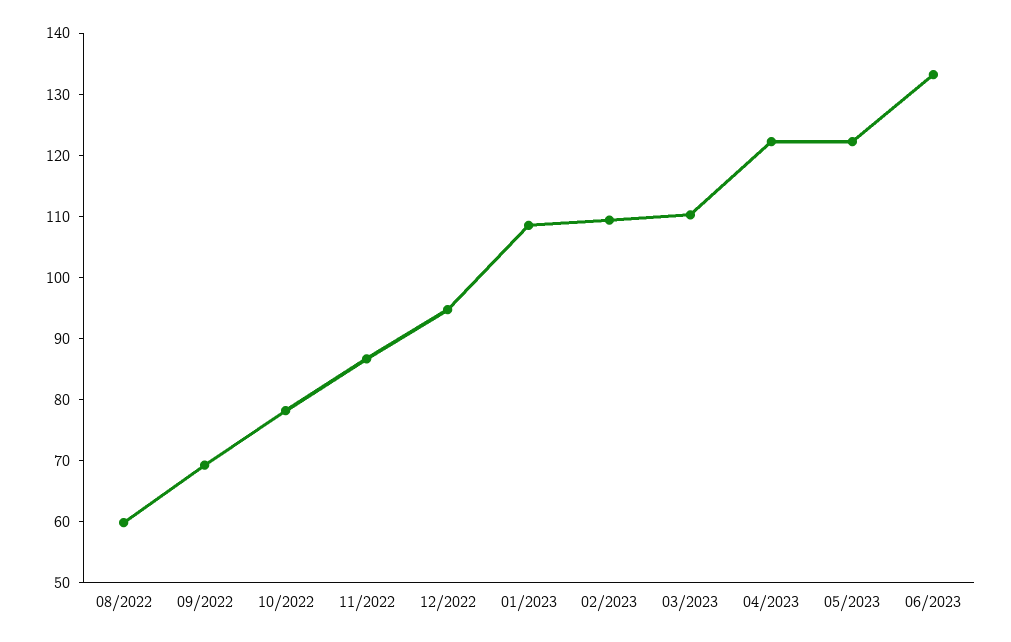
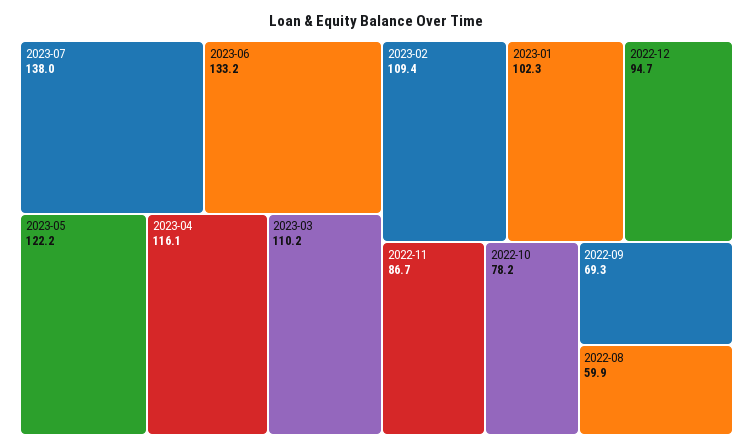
01/2023: 108 -> 102.3
04/2023: 122 -> 116.1
2023-07: none -> 138

